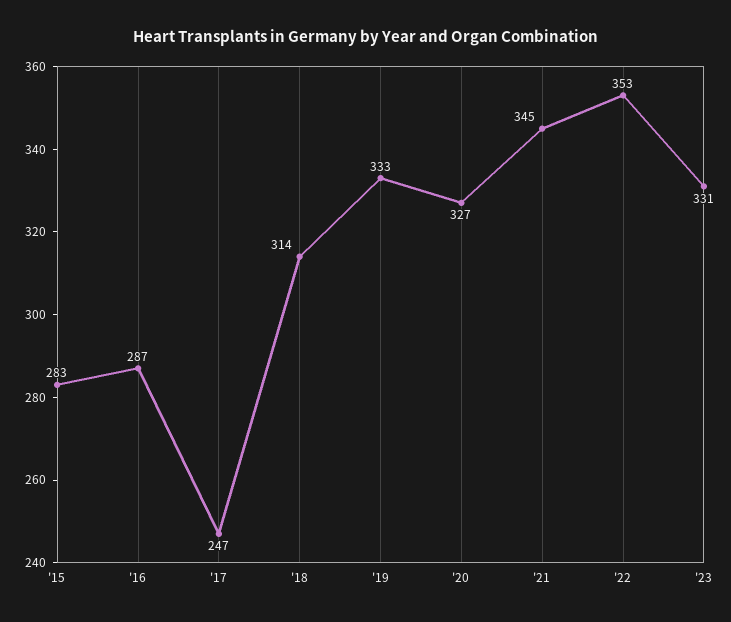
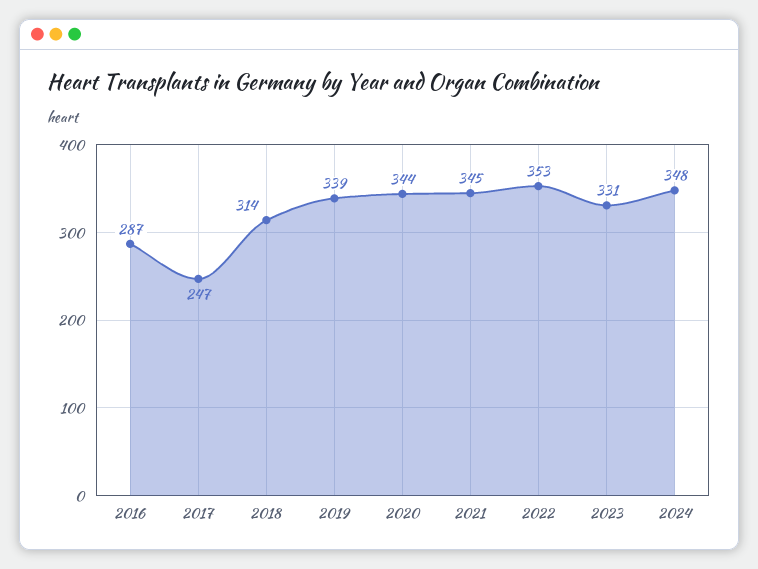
'15: 283 -> none
'19: 333 -> 339
'20: 327 -> 344
2024: none -> 348

